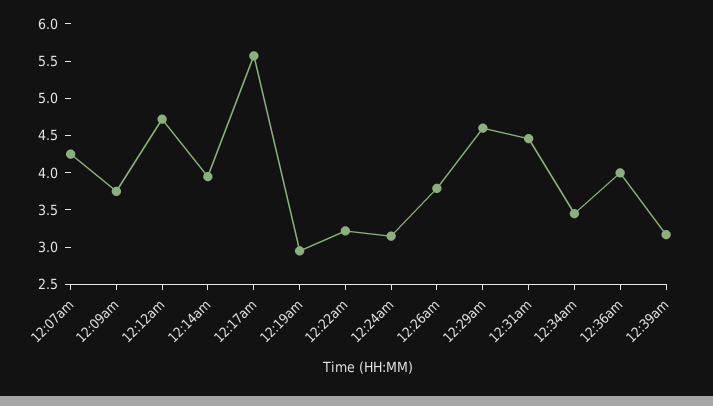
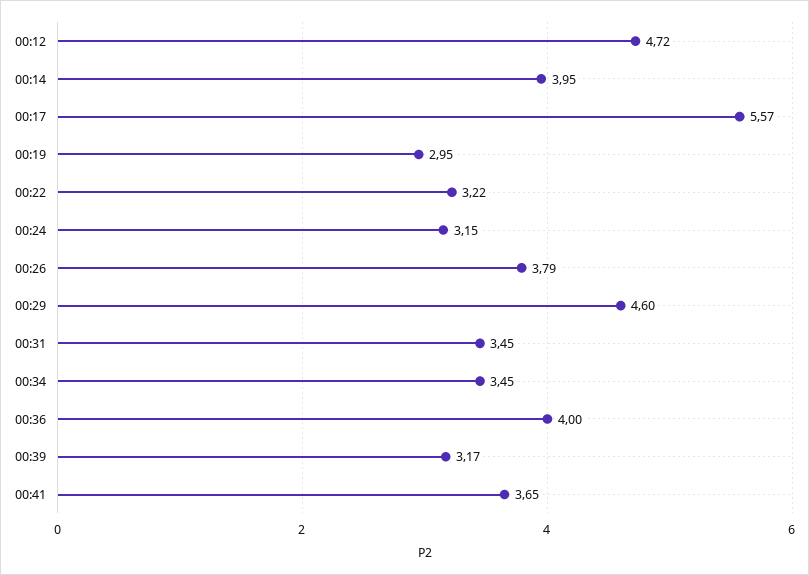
12:07am: 4.25 -> none
12:09am: 3.75 -> none
12:31am: 4.5 -> 3.45
00:41: none -> 3.65

